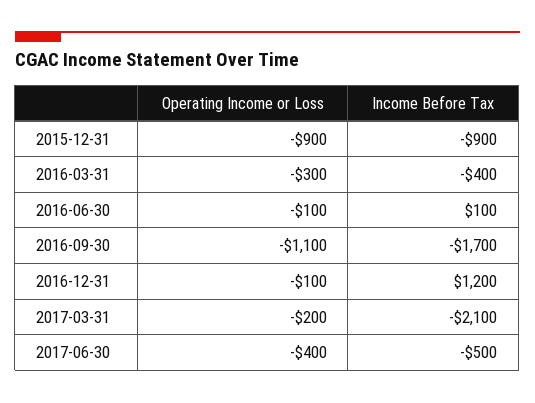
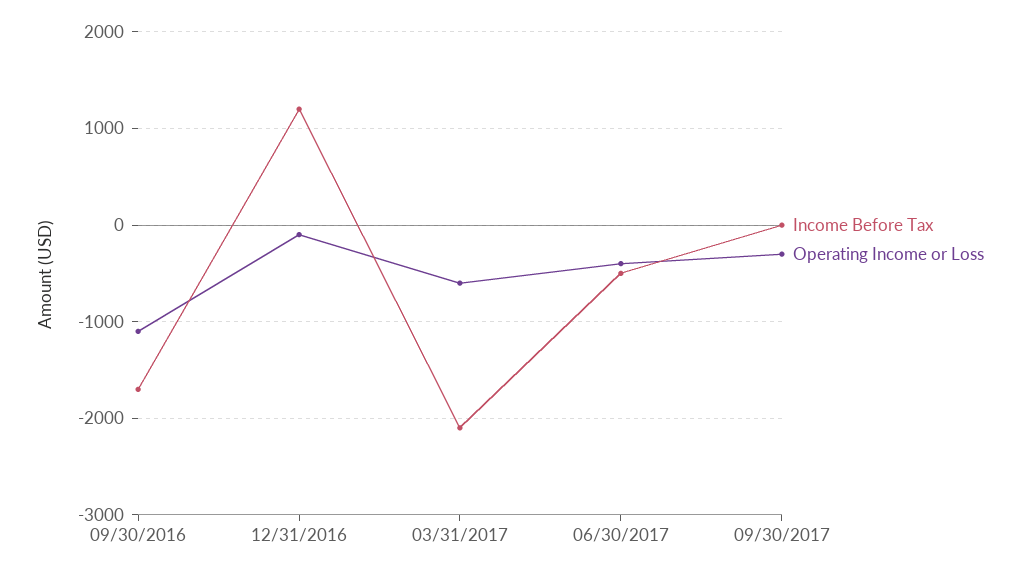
Operating Income or Loss, 2015-12-31: -900 -> none
Income Before Tax, 2015-12-31: -900 -> none
Operating Income or Loss, 2016-03-31: -300 -> none
Income Before Tax, 2016-03-31: -400 -> none
Operating Income or Loss, 2016-06-30: -100 -> none
Income Before Tax, 2016-06-30: 100 -> none
Operating Income or Loss, 2017-03-31: -200 -> -600
Income Before Tax, 09/30/2017: none -> 0
Operating Income or Loss, 09/30/2017: none -> -300

